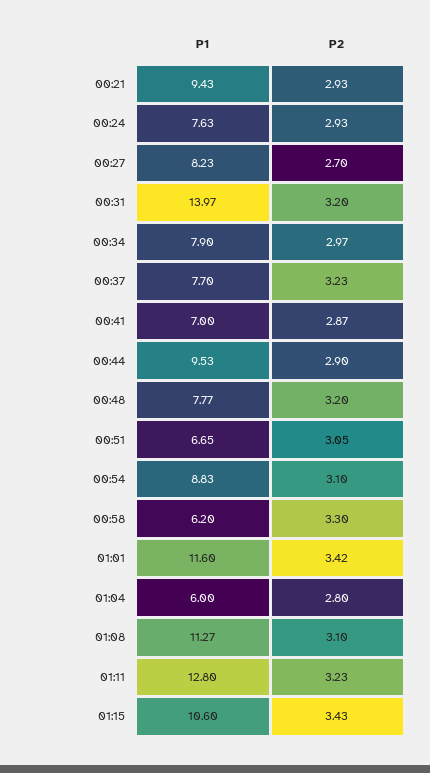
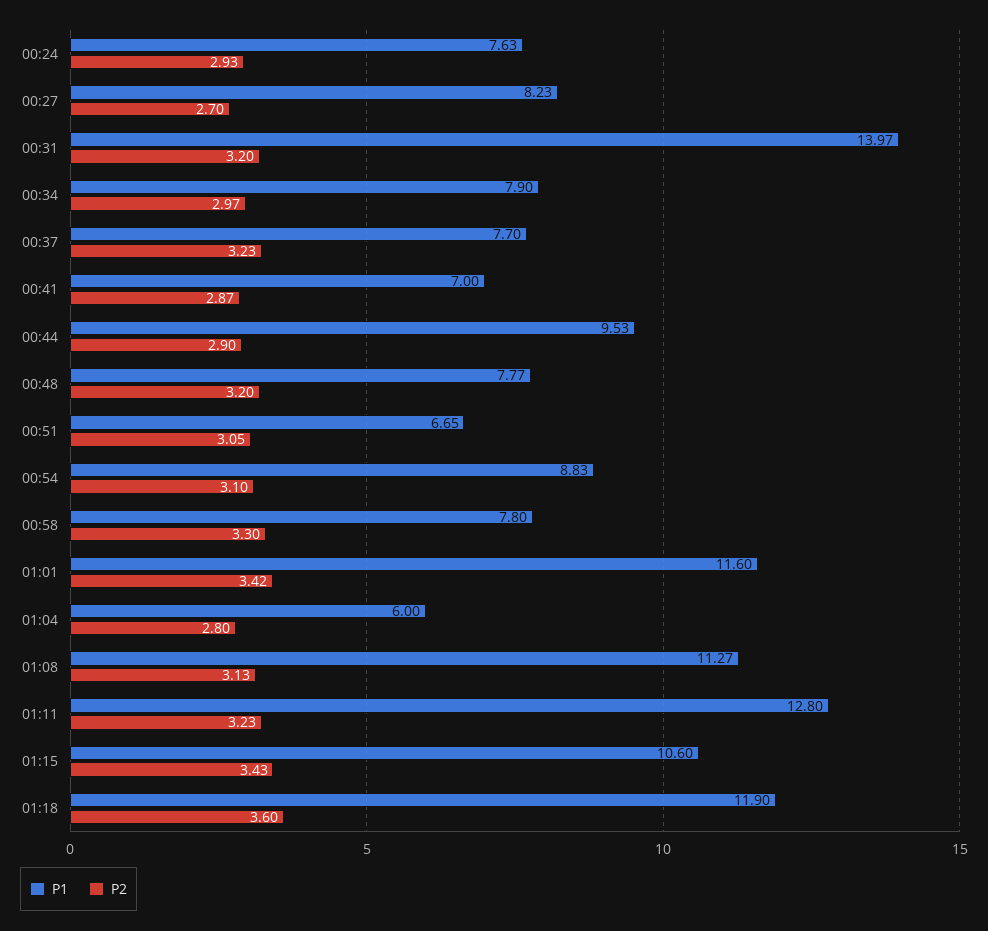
P1, 00:21: 9.43 -> none
P2, 00:21: 2.93 -> none
P1, 00:58: 6.2 -> 7.8
P2, 01:08: 3.1 -> 3.13
P1, 01:18: none -> 11.9
P2, 01:18: none -> 3.6

